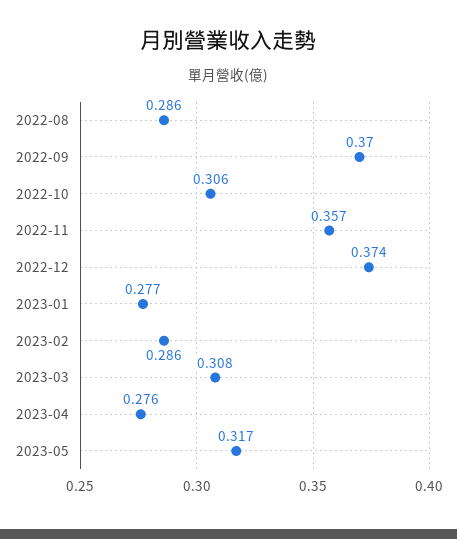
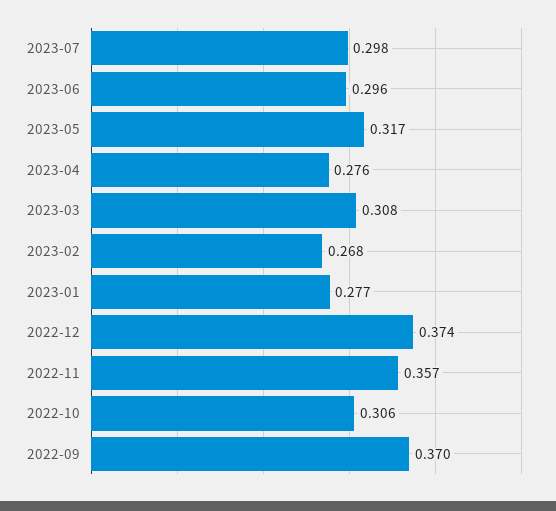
2022-08: 0.286 -> none
2023-02: 0.286 -> 0.268
2023-07: none -> 0.298
2023-06: none -> 0.296

